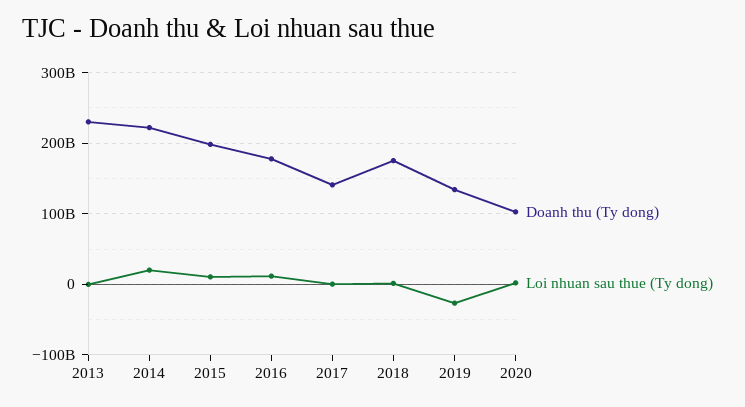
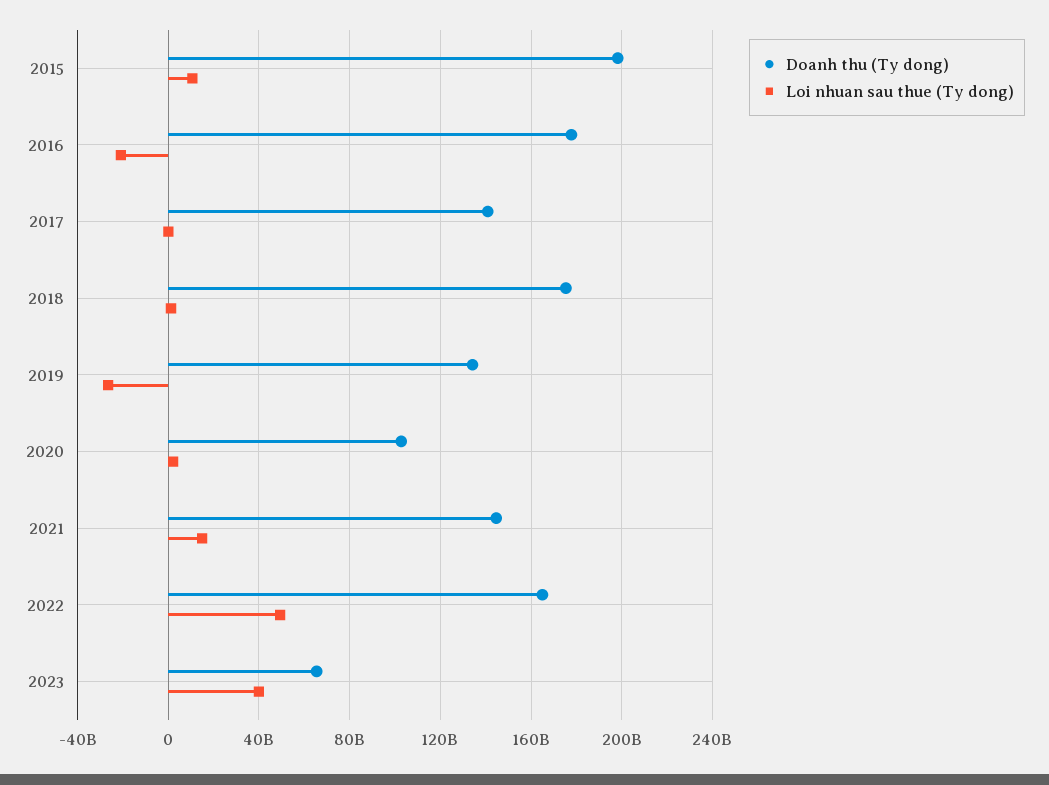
Doanh thu (Ty dong), 2013: 230000000000 -> none
Loi nhuan sau thue (Ty dong), 2013: 0 -> none
Doanh thu (Ty dong), 2014: 220000000000 -> none
Loi nhuan sau thue (Ty dong), 2014: 20000000000 -> none
Loi nhuan sau thue (Ty dong), 2016: 10000000000 -> -20000000000
Doanh thu (Ty dong), 2021: none -> 145000000000
Loi nhuan sau thue (Ty dong), 2021: none -> 15000000000
Doanh thu (Ty dong), 2022: none -> 165000000000
Loi nhuan sau thue (Ty dong), 2022: none -> 50000000000
Doanh thu (Ty dong), 2023: none -> 65000000000
Loi nhuan sau thue (Ty dong), 2023: none -> 40000000000

